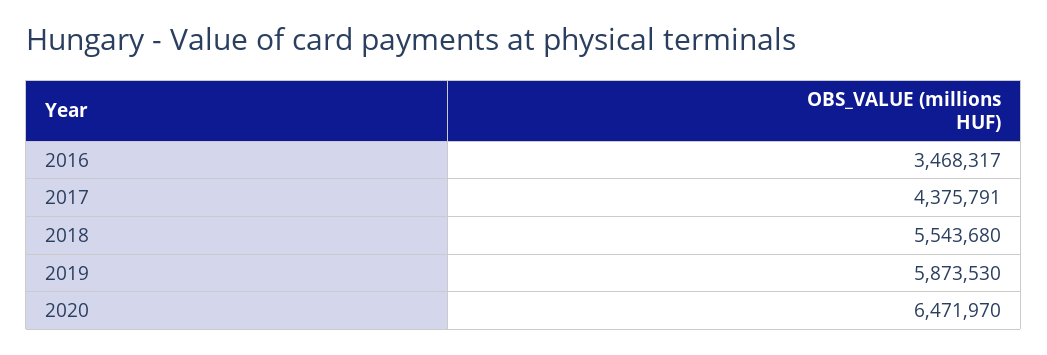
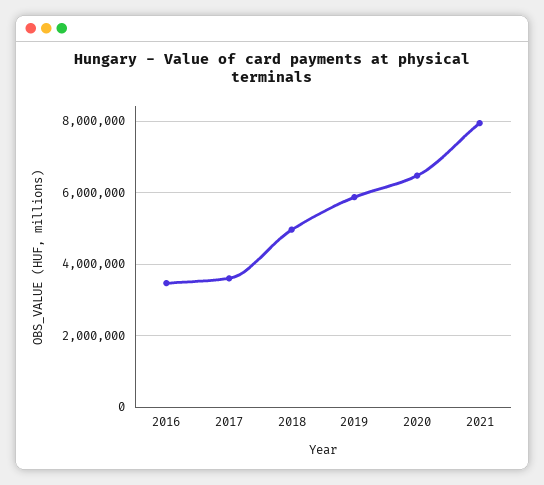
2017: 4375791 -> 3600000
2018: 5543680 -> 5000000
2021: none -> 8000000

